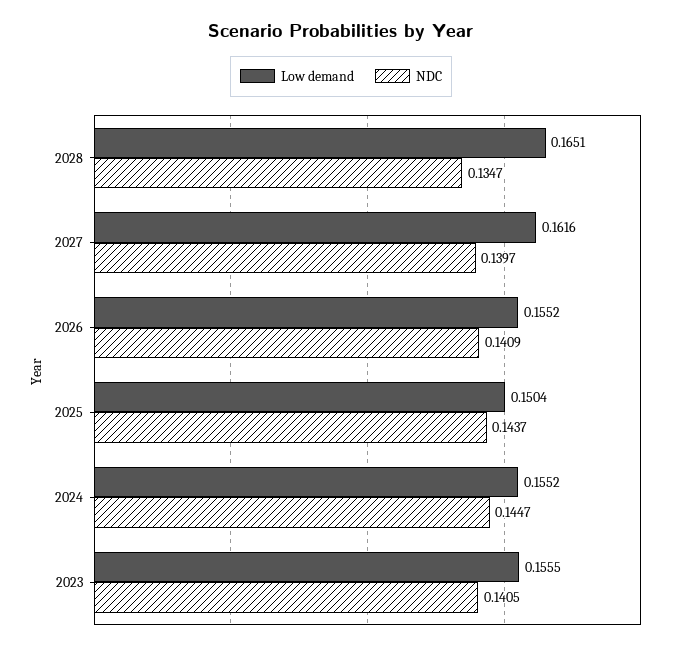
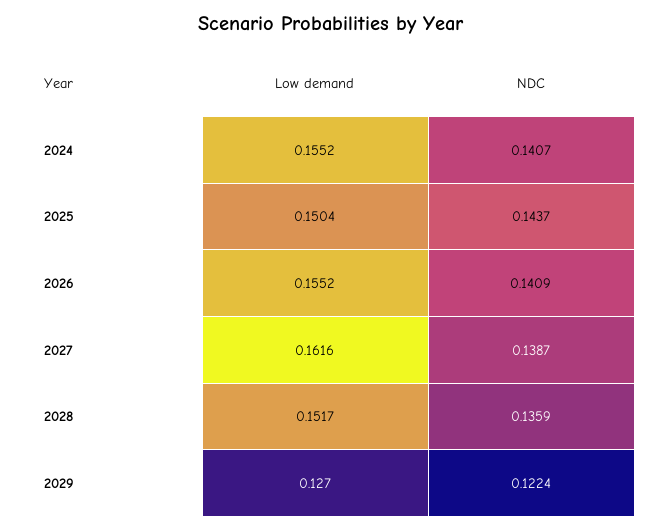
Low demand, 2028: 0.1651 -> 0.1517
NDC, 2028: 0.1347 -> 0.1359
NDC, 2027: 0.1397 -> 0.1387
NDC, 2024: 0.1447 -> 0.1407
Low demand, 2023: 0.1555 -> none
NDC, 2023: 0.1405 -> none
Low demand, 2029: none -> 0.127
NDC, 2029: none -> 0.1224

